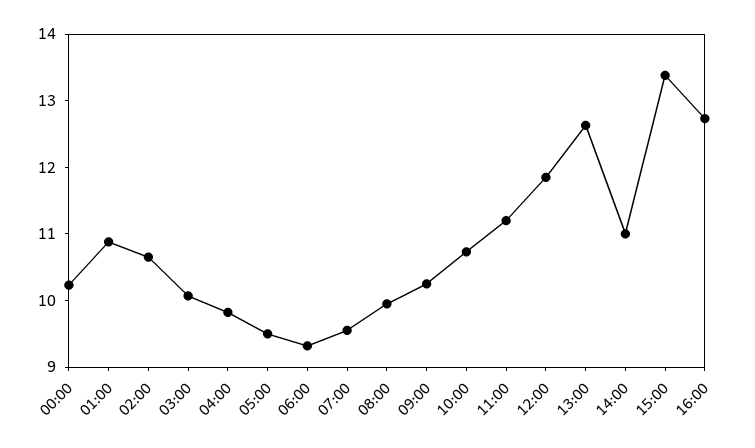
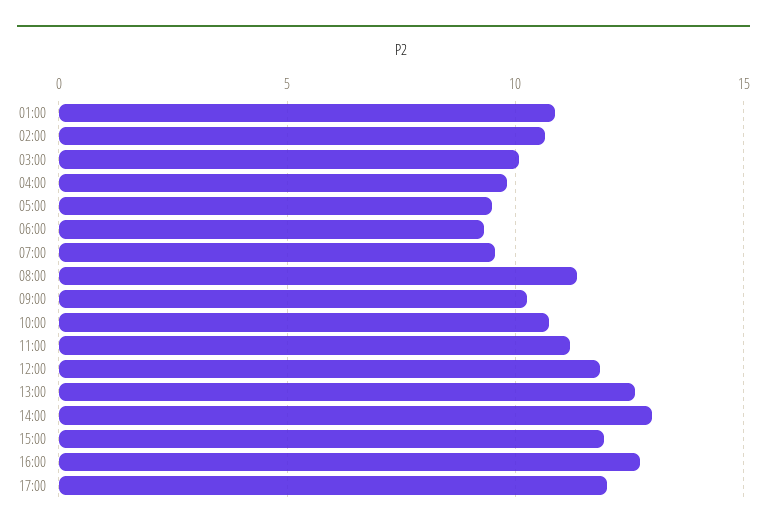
00:00: 10.2 -> none
08:00: 10 -> 11.5
14:00: 11 -> 13
15:00: 13.4 -> 12
17:00: none -> 12

